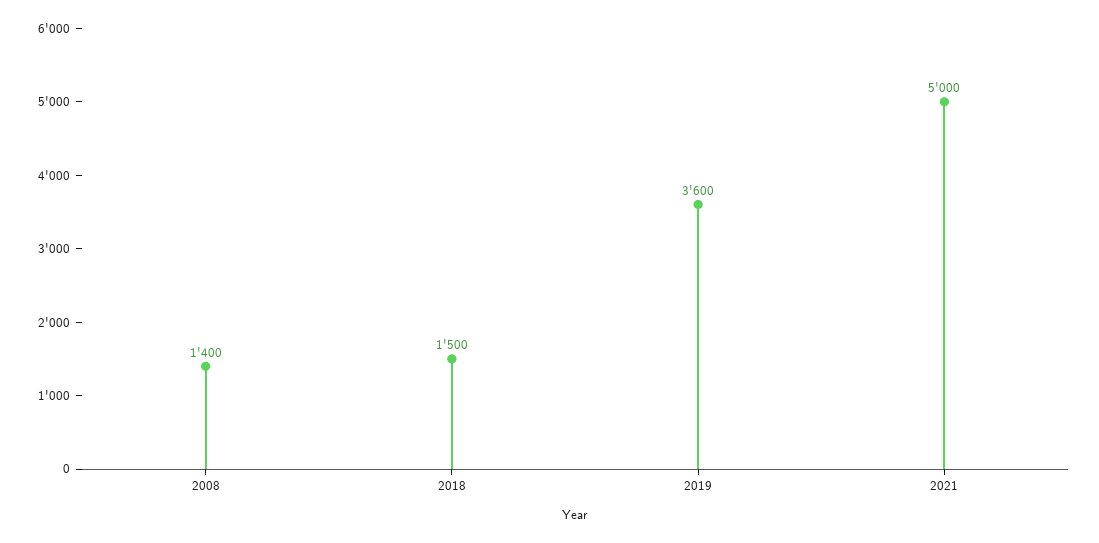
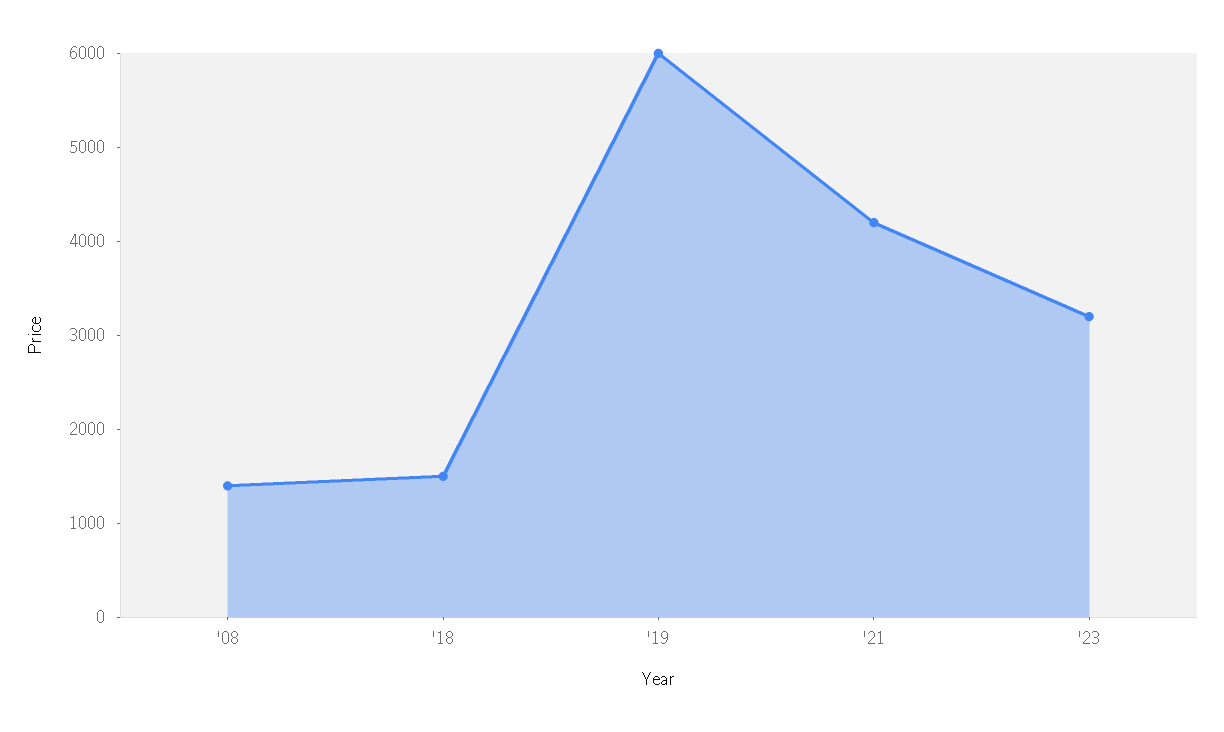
2019: 3600 -> 6000
2021: 5000 -> 4200
'23: none -> 3200

